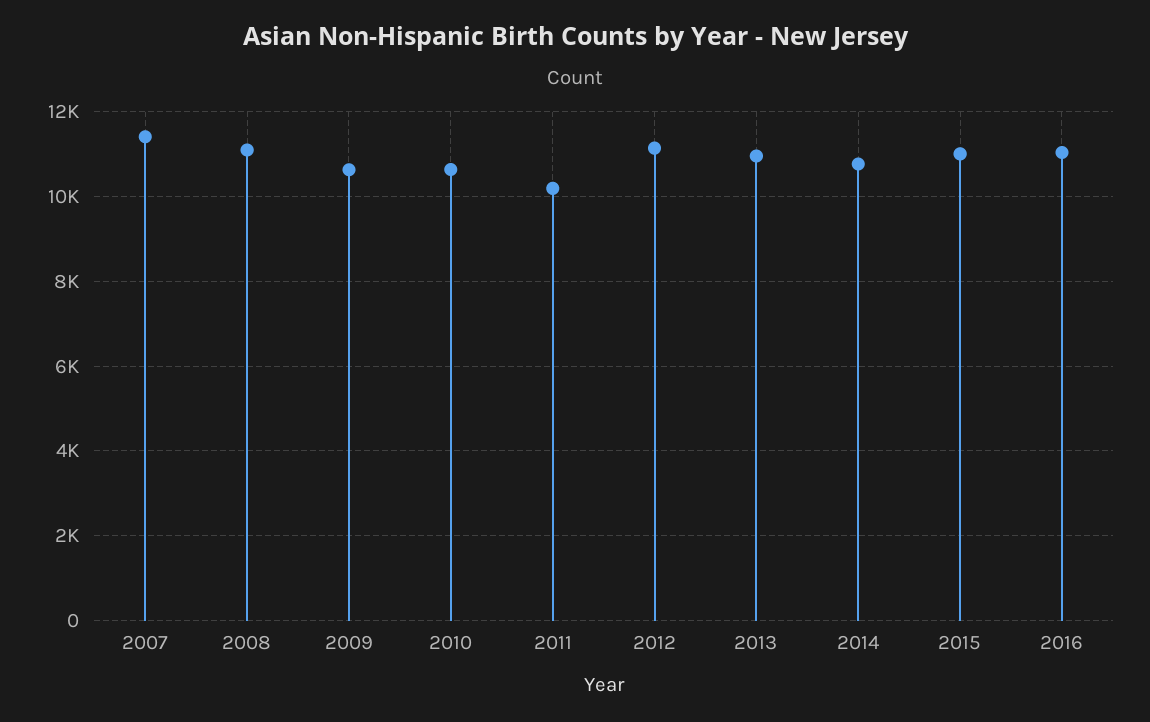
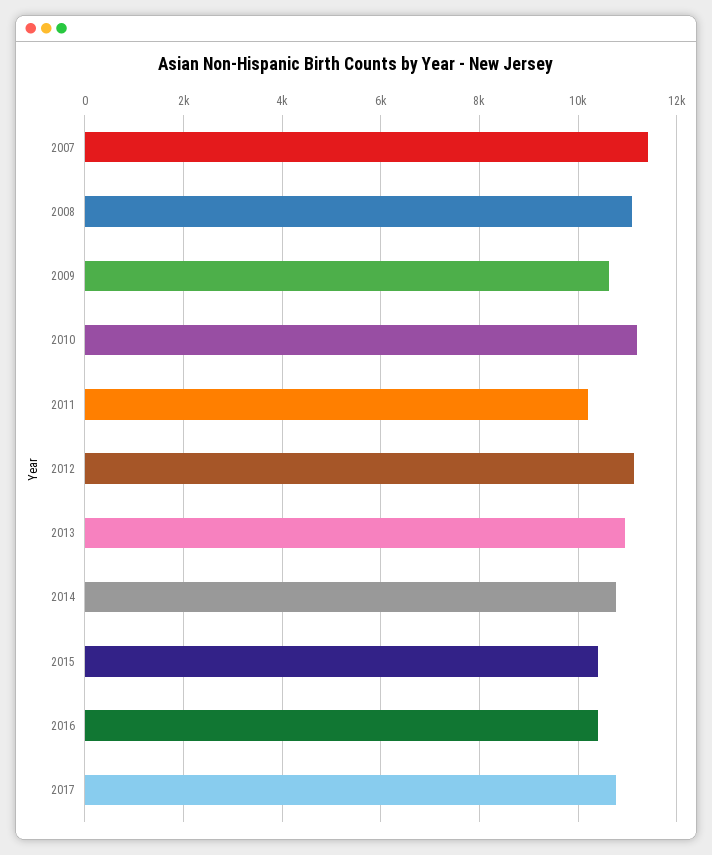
2010: 10600 -> 11200
2015: 11000 -> 10400
2016: 11000 -> 10400
2017: none -> 10800

